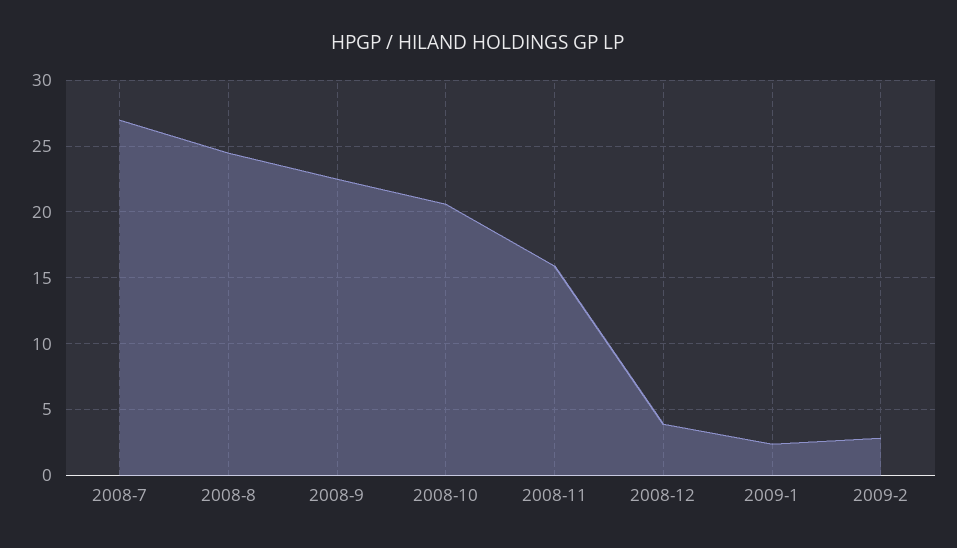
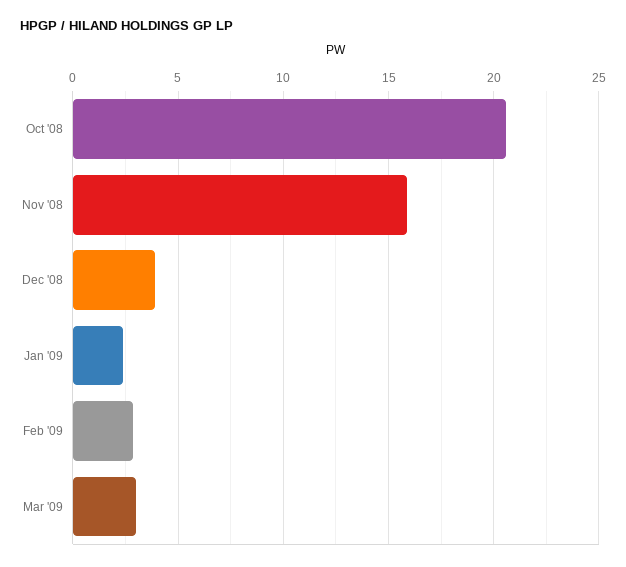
2008-7: 27 -> none
2008-8: 24.5 -> none
2008-9: 22.5 -> none
Mar '09: none -> 3

